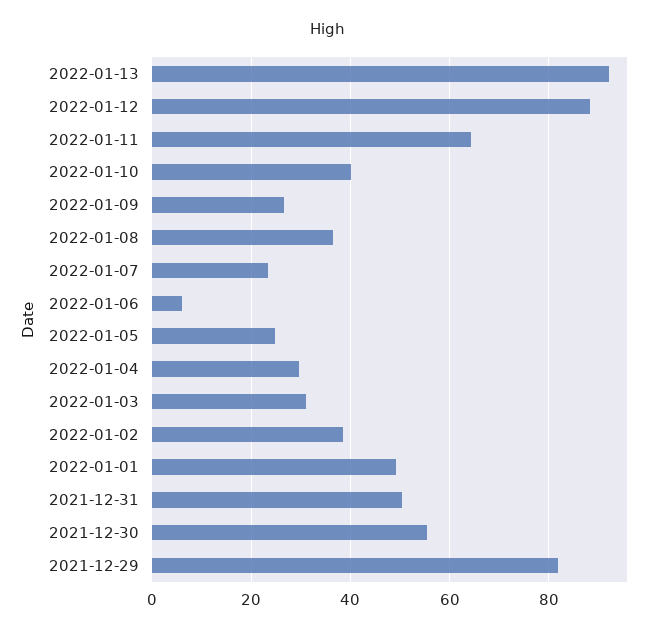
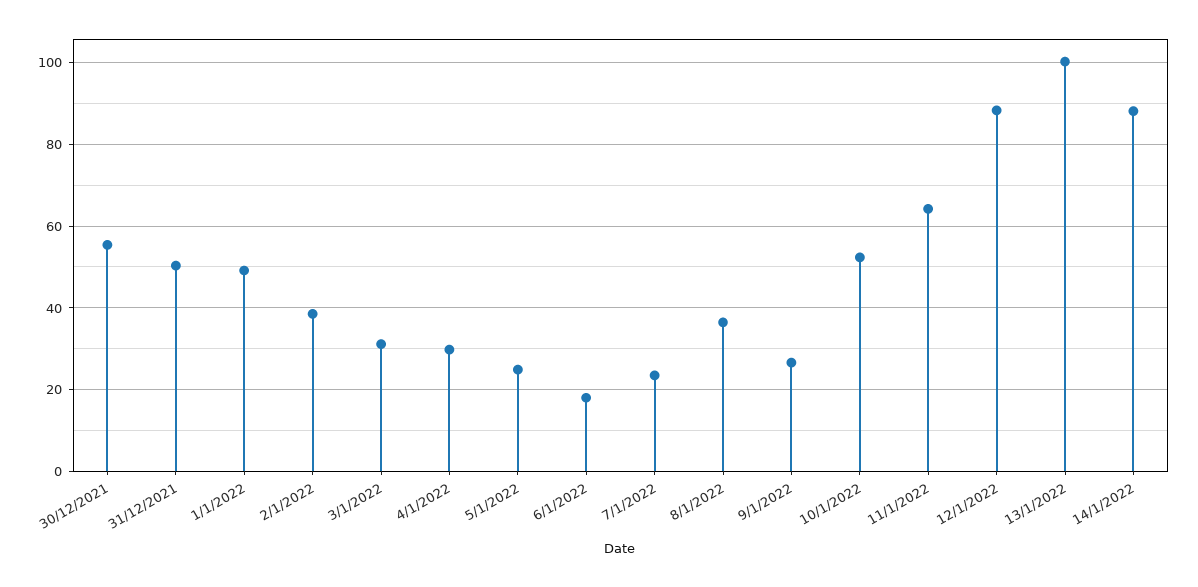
2022-01-13: 92 -> 100
2022-01-10: 40 -> 52
2022-01-06: 6 -> 18
2021-12-29: 82 -> none
14/1/2022: none -> 88

